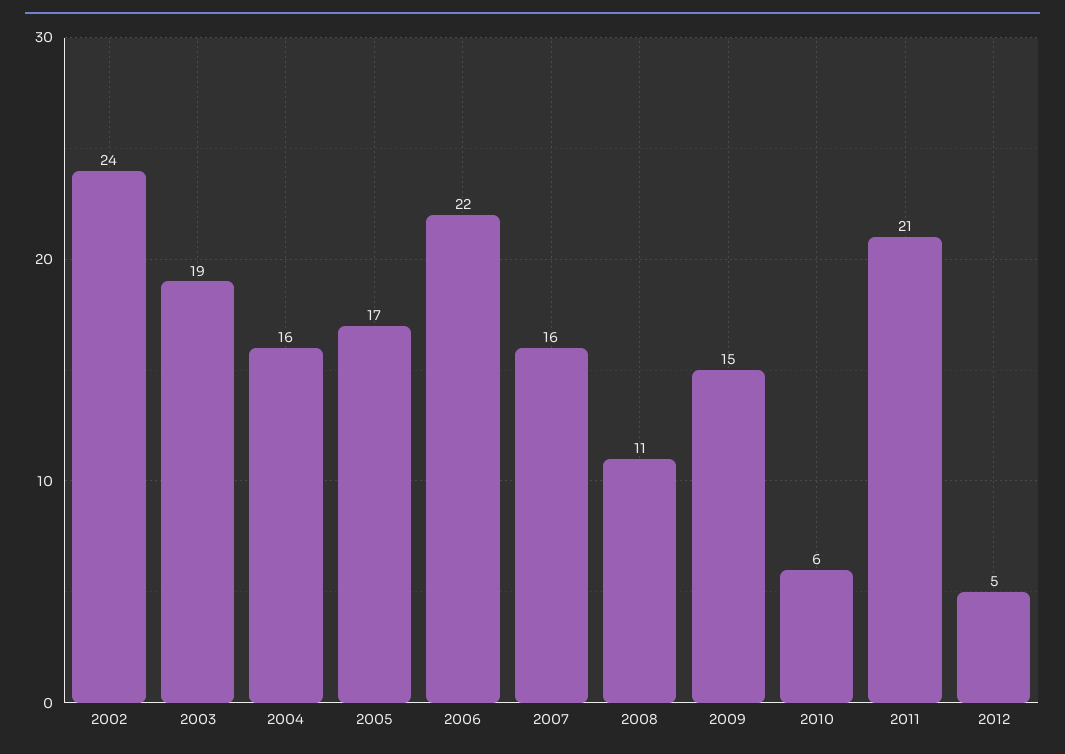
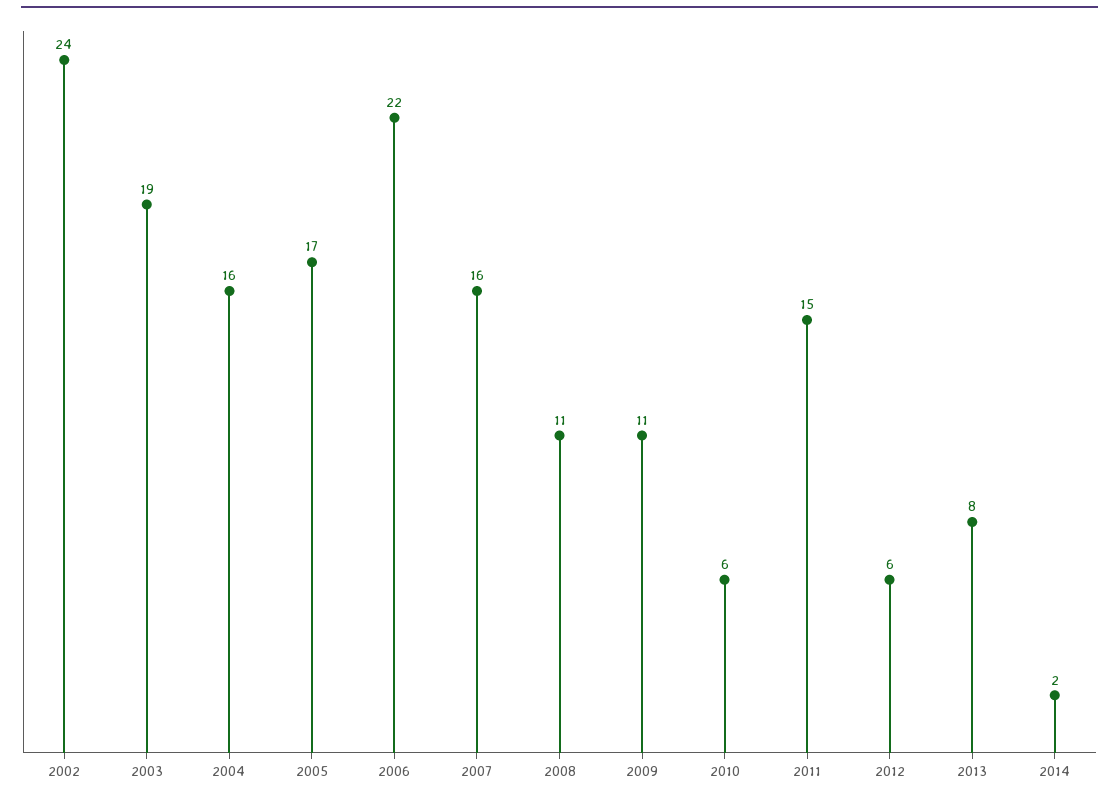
2009: 15 -> 11
2011: 21 -> 15
2012: 5 -> 6
2013: none -> 8
2014: none -> 2

